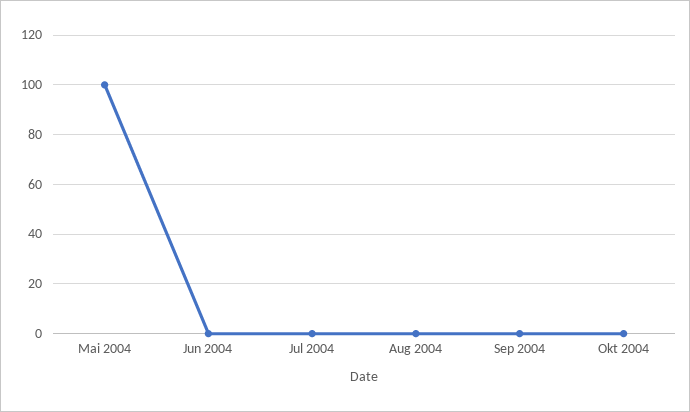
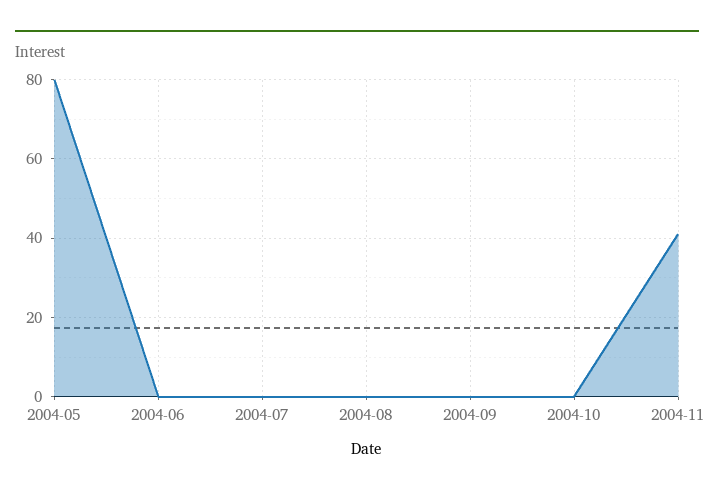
Mai 2004: 100 -> 80
2004-11: none -> 40

